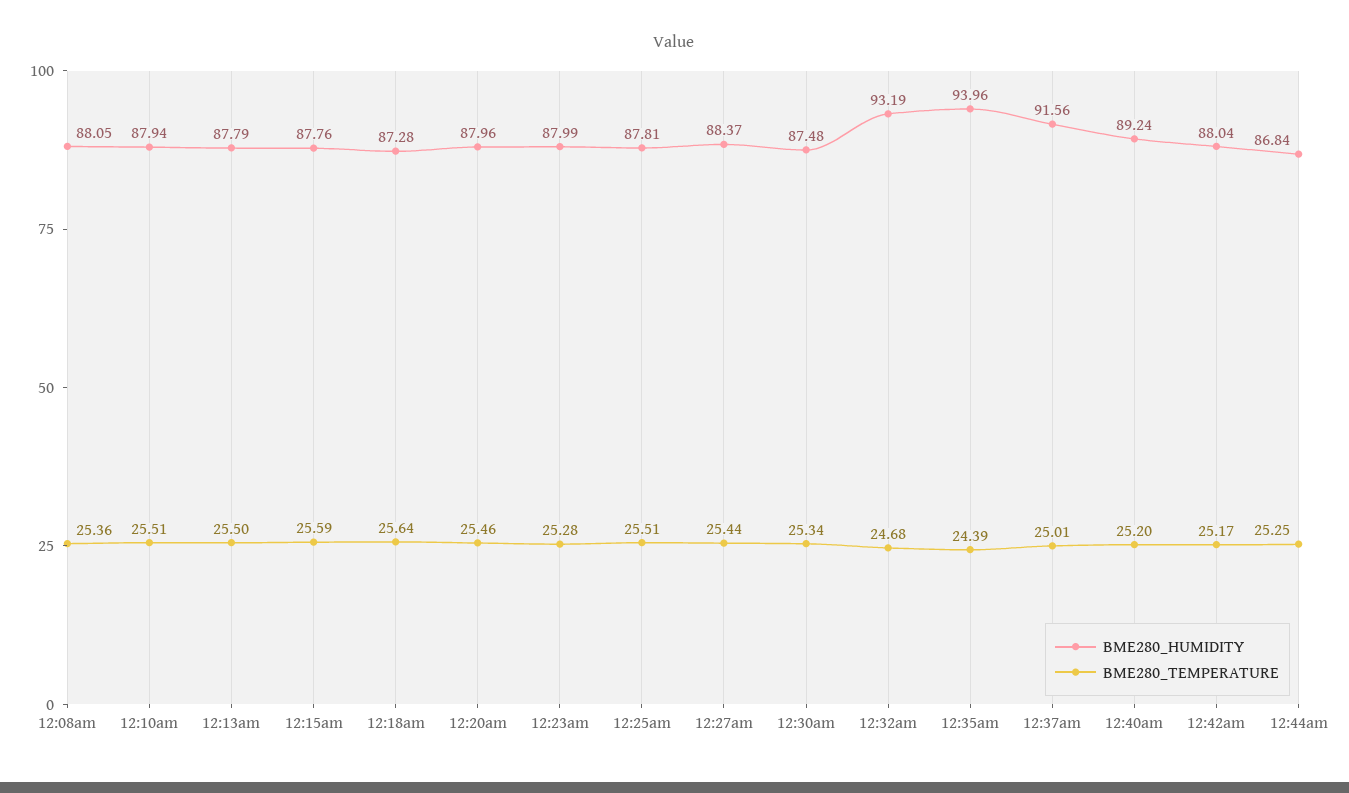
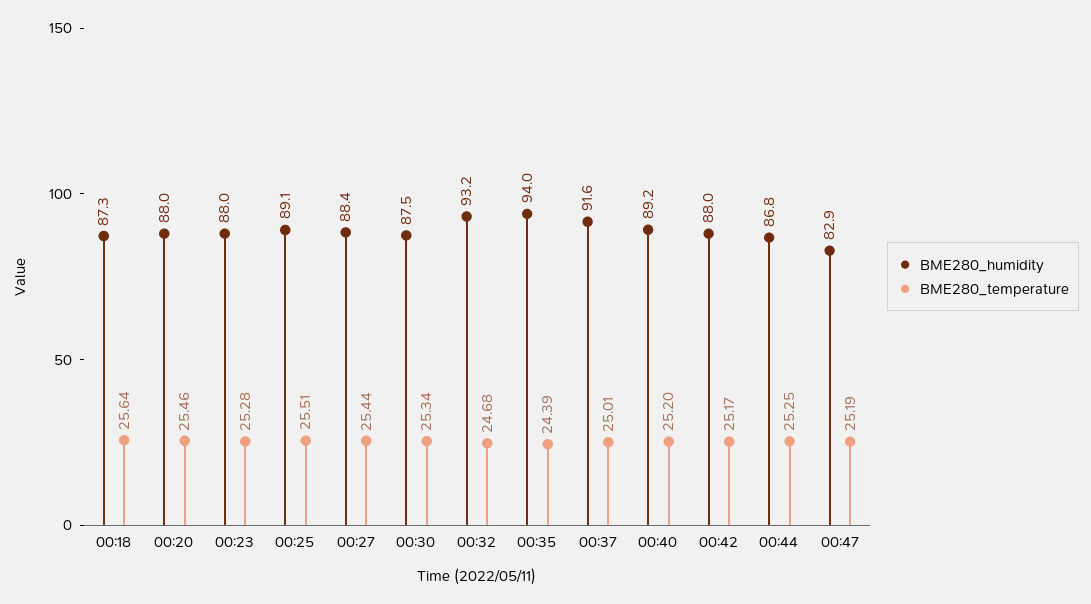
BME280_HUMIDITY, 12:08am: 88.05 -> none
BME280_TEMPERATURE, 12:08am: 25.36 -> none
BME280_HUMIDITY, 12:10am: 87.94 -> none
BME280_TEMPERATURE, 12:10am: 25.51 -> none
BME280_HUMIDITY, 12:13am: 87.79 -> none
BME280_TEMPERATURE, 12:13am: 25.5 -> none
BME280_HUMIDITY, 12:15am: 87.76 -> none
BME280_TEMPERATURE, 12:15am: 25.59 -> none
BME280_HUMIDITY, 12:25am: 87.81 -> 89.1
BME280_HUMIDITY, 00:47: none -> 82.9
BME280_TEMPERATURE, 00:47: none -> 25.19

